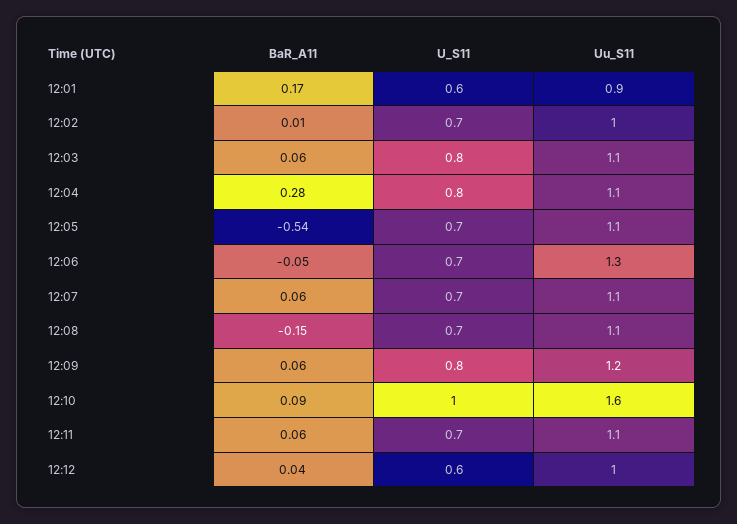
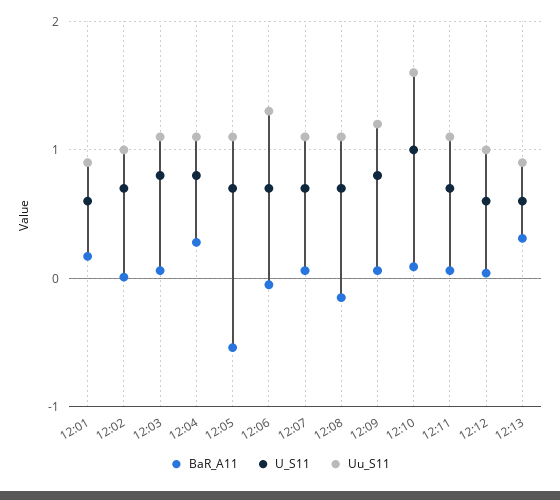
BaR_A11, 12:13: none -> 0.3
U_S11, 12:13: none -> 0.6
Uu_S11, 12:13: none -> 0.9

